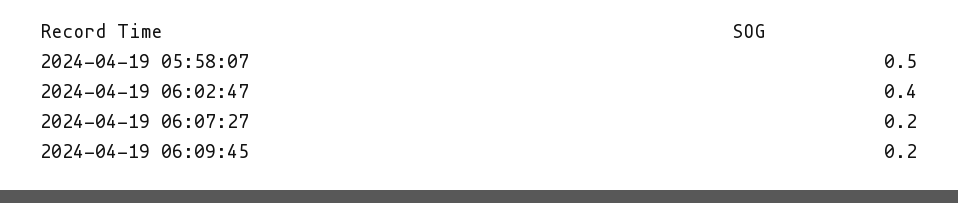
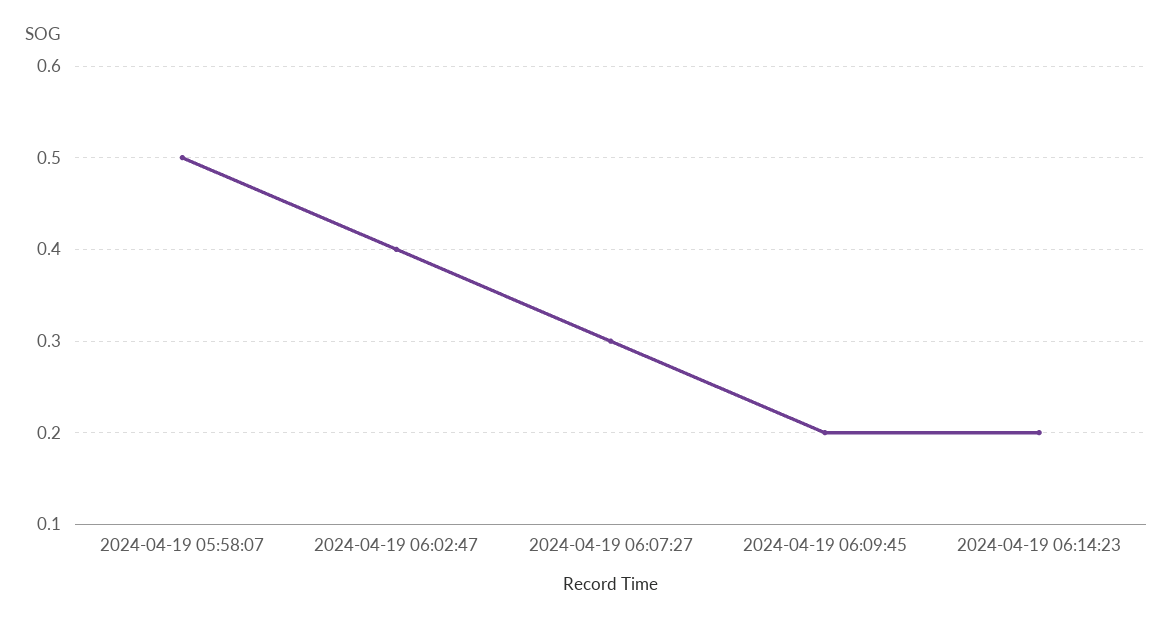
2024-04-19 06:07:27: 0.2 -> 0.3
2024-04-19 06:14:23: none -> 0.2

